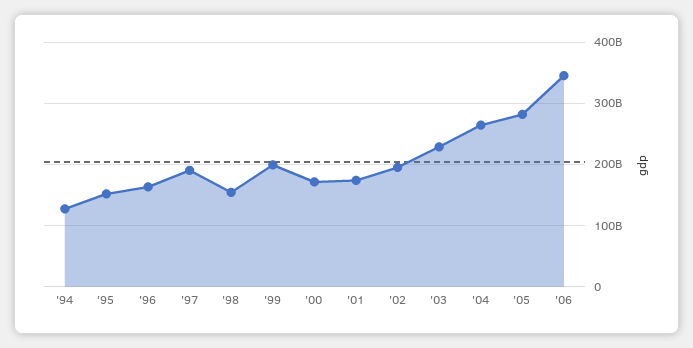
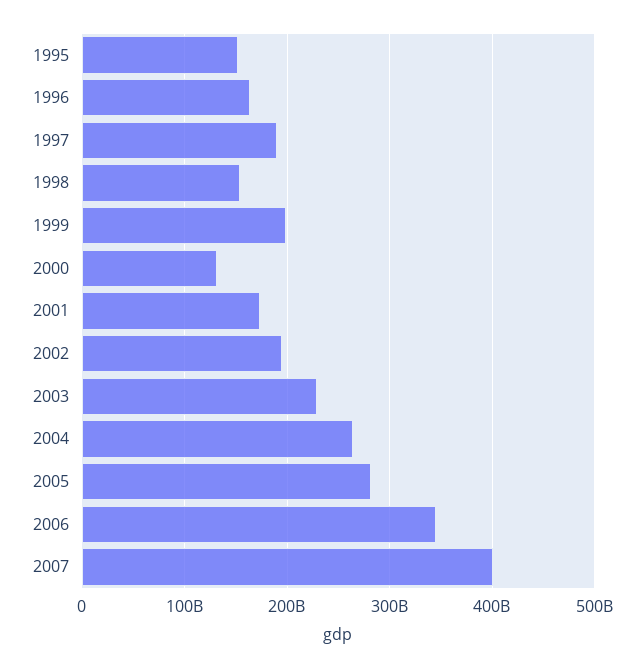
'94: 130000000000 -> none
'00: 170000000000 -> 130000000000
2007: none -> 400000000000

